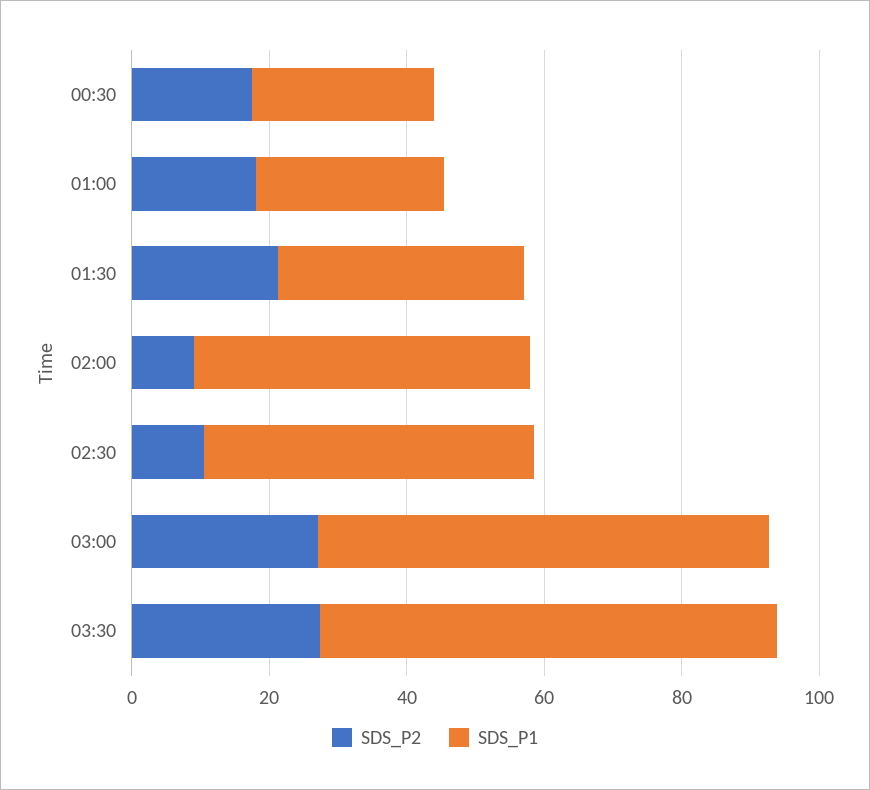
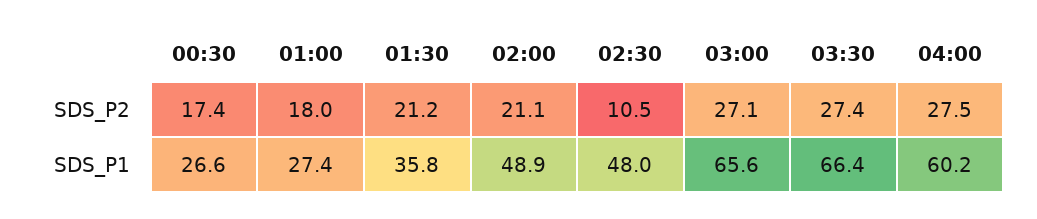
SDS_P2, 02:00: 10 -> 21.1
SDS_P2, 04:00: none -> 27.5
SDS_P1, 04:00: none -> 60.2

